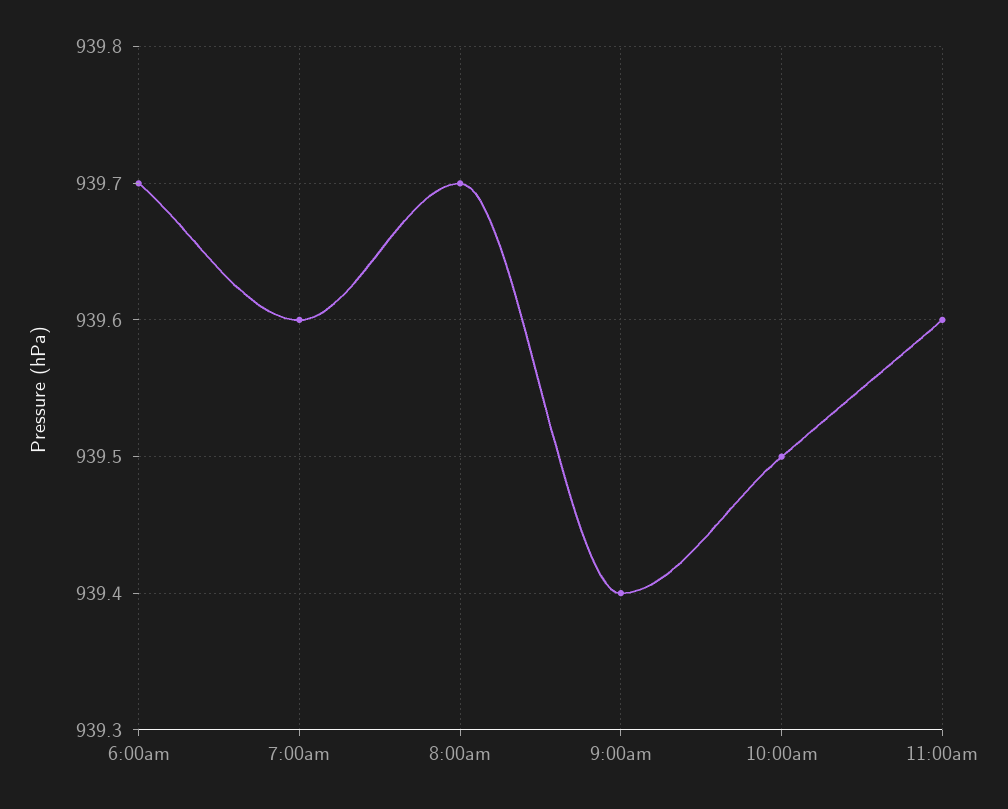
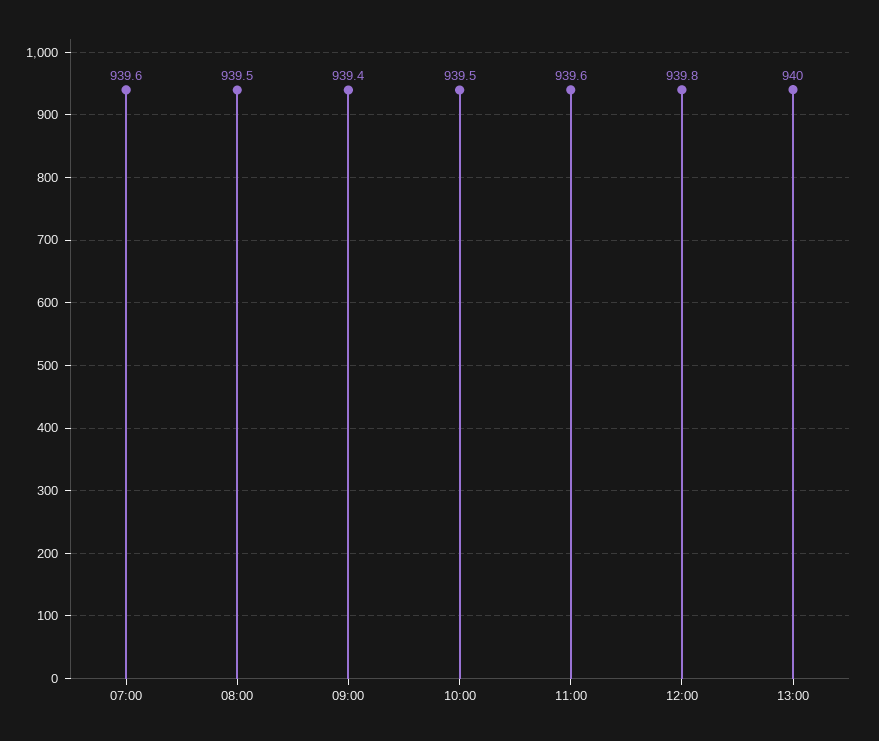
6:00am: 939.7 -> none
8:00am: 939.7 -> 939.5
12:00: none -> 939.8
13:00: none -> 940

